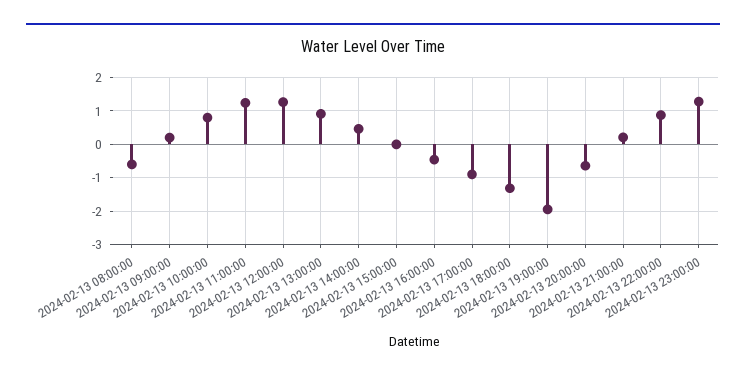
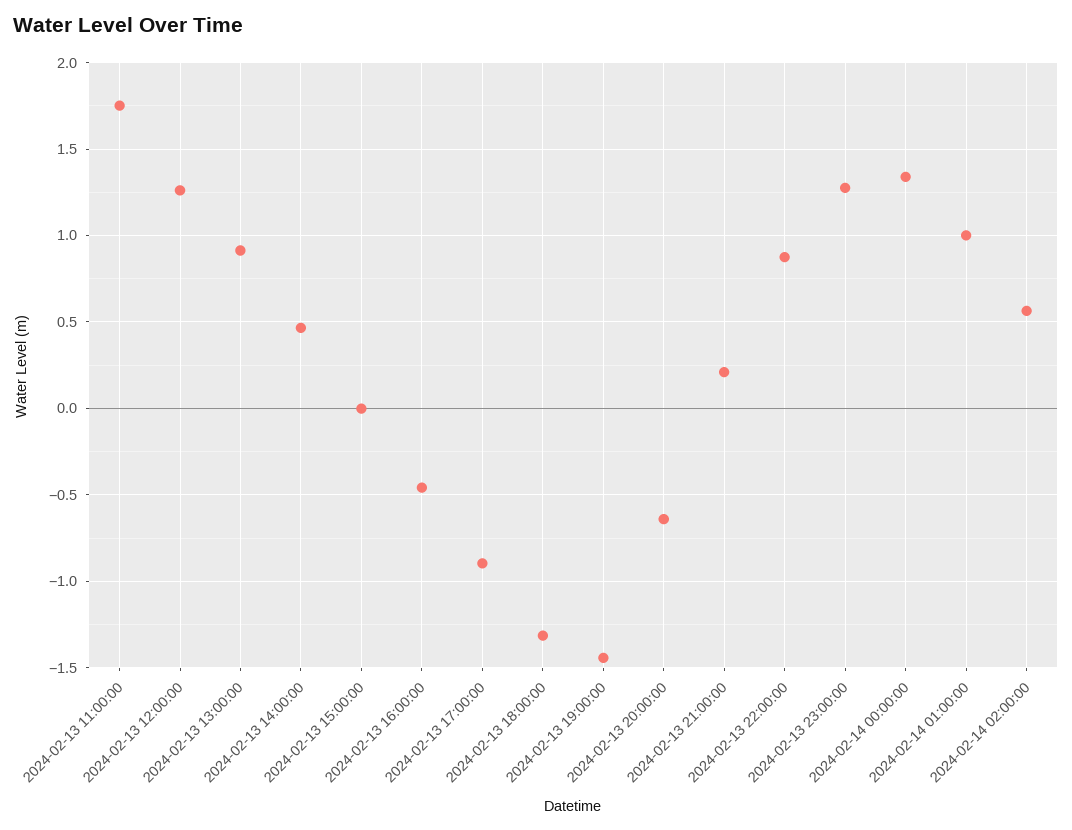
2024-02-13 08:00:00: -0.6 -> none
2024-02-13 09:00:00: 0.2 -> none
2024-02-13 10:00:00: 0.8 -> none
2024-02-13 11:00:00: 1.2 -> 1.75
2024-02-13 19:00:00: -2 -> -1.45
2024-02-14 00:00:00: none -> 1.35
2024-02-14 01:00:00: none -> 1
2024-02-14 02:00:00: none -> 0.55

